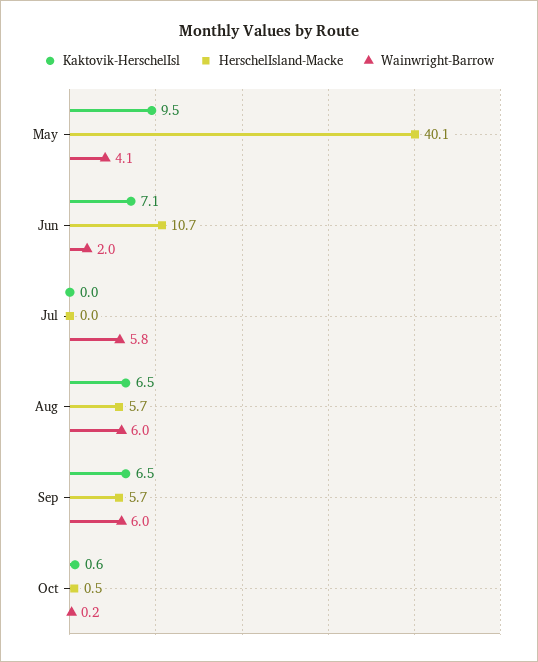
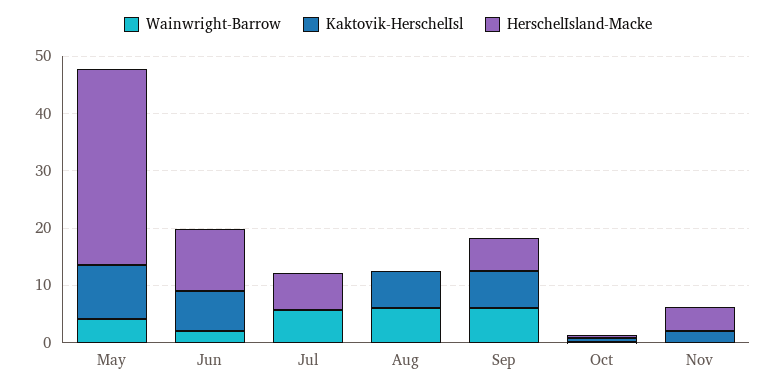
HerschelIsland-Macke, May: 40.1 -> 34
HerschelIsland-Macke, Jul: 0 -> 6
HerschelIsland-Macke, Aug: 5.7 -> 0
Wainwright-Barrow, Nov: none -> 0
Kaktovik-HerschelIsl, Nov: none -> 2
HerschelIsland-Macke, Nov: none -> 4

